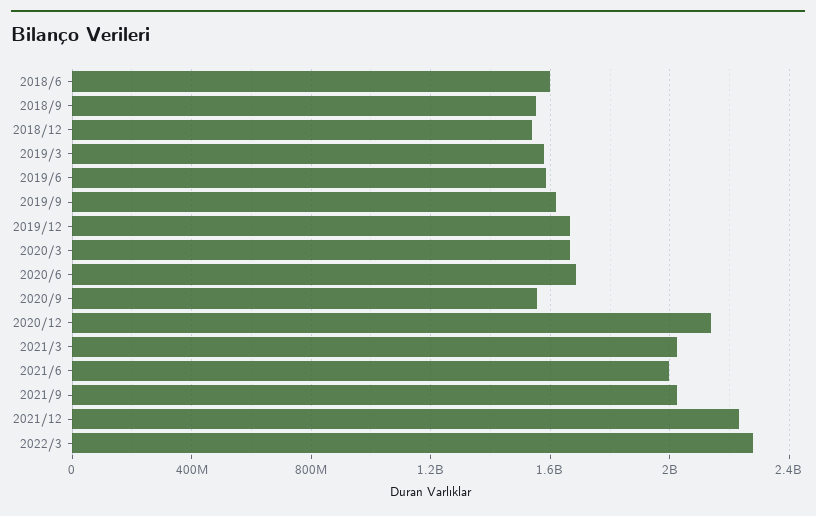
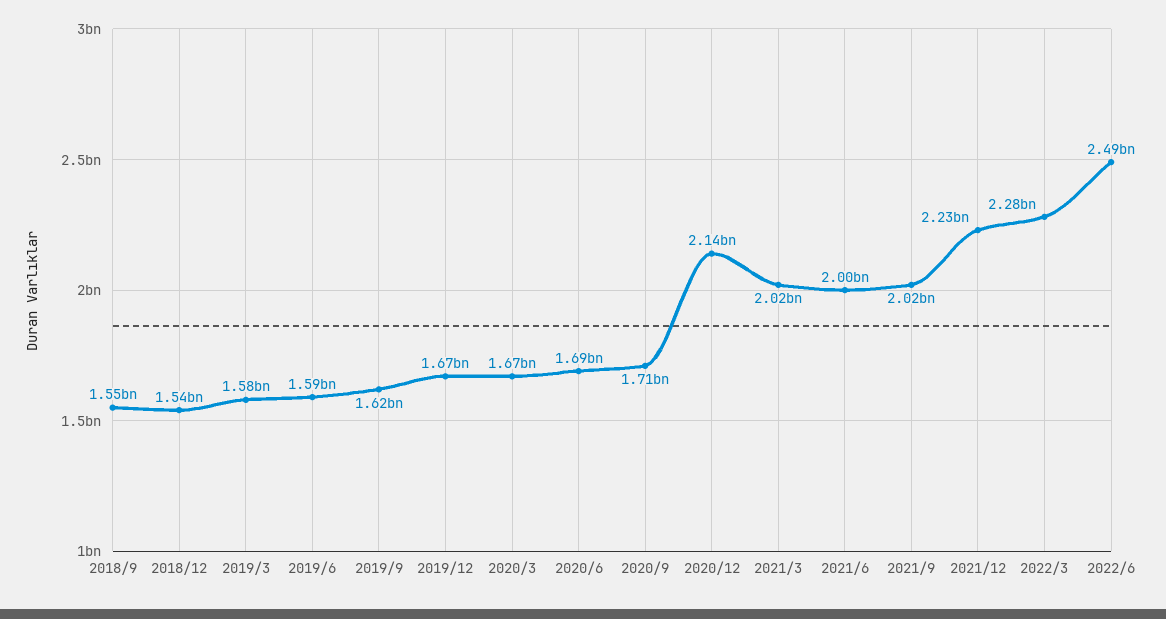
2018/6: 1600000000 -> none
2020/9: 1550000000 -> 1710000000
2022/6: none -> 2490000000

